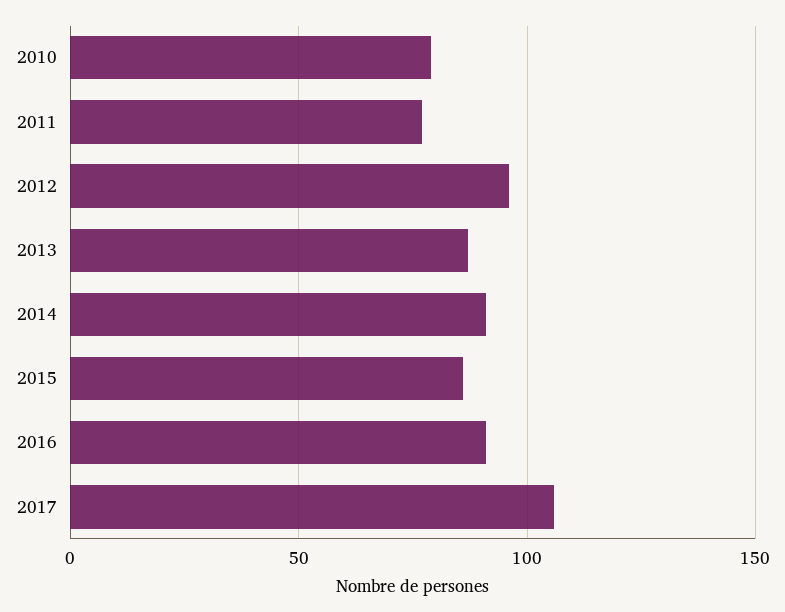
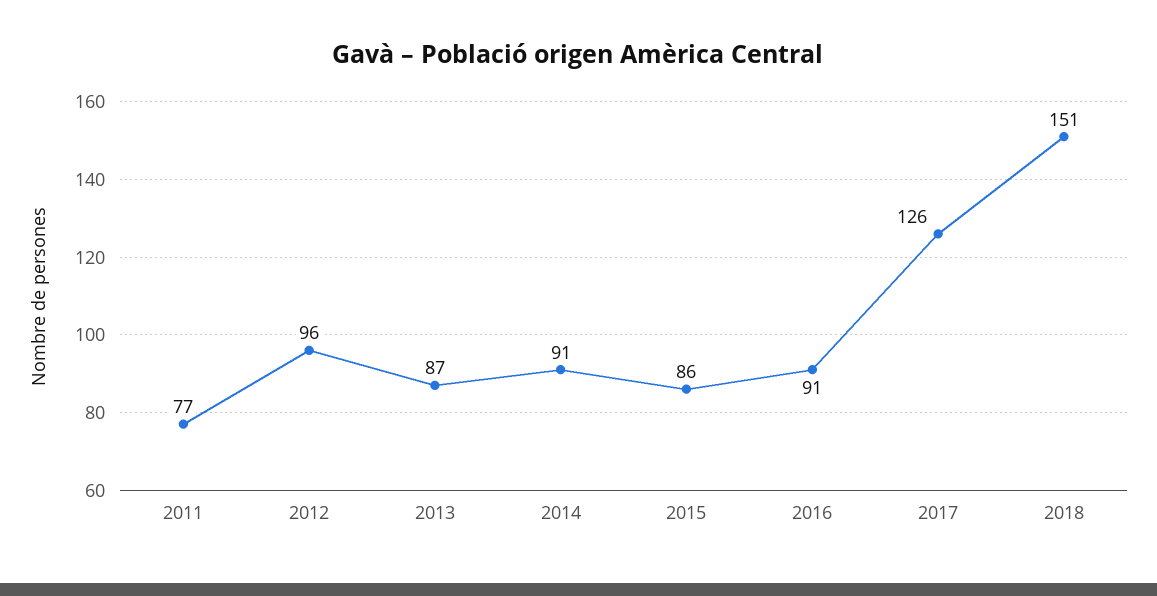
2010: 80 -> none
2017: 105 -> 126
2018: none -> 151

